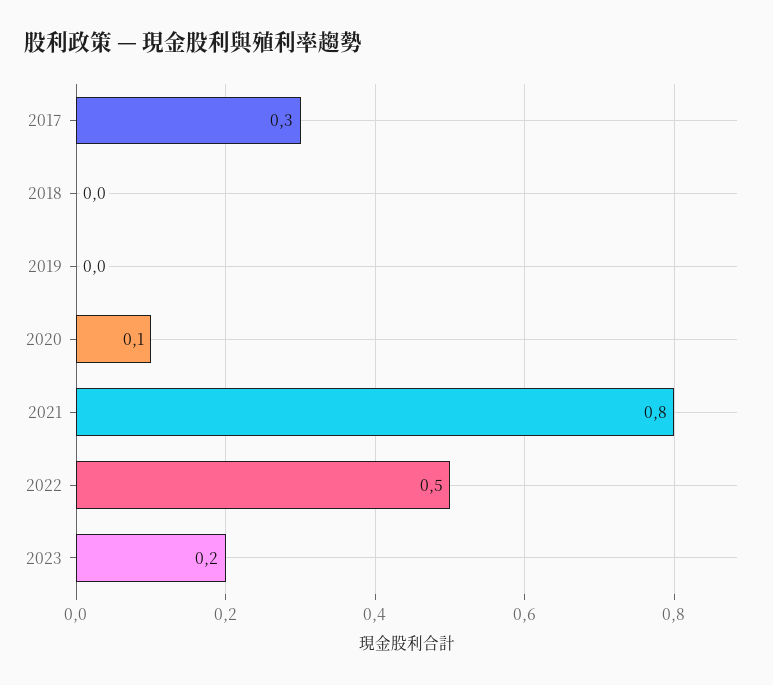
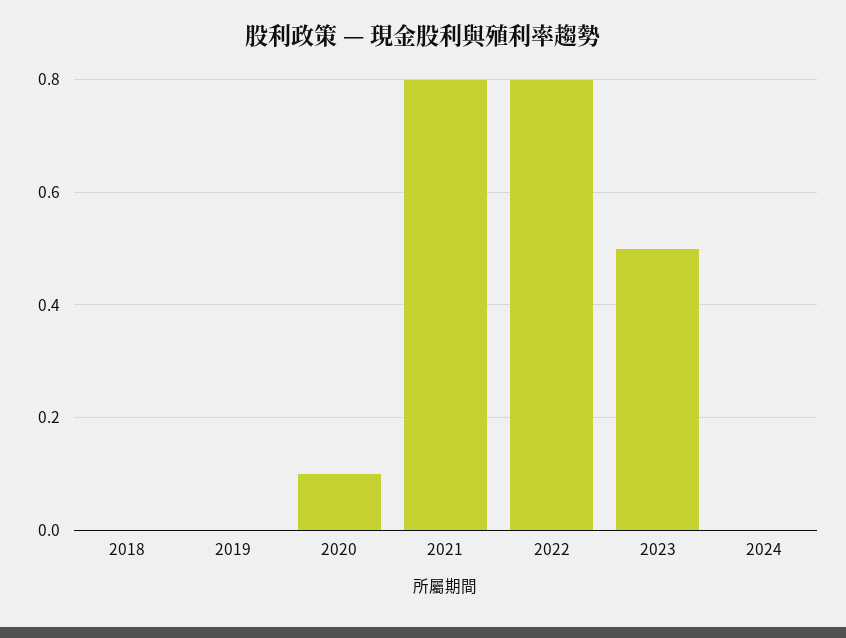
2017: 0.3 -> none
2022: 0.5 -> 0.8
2023: 0.2 -> 0.5
2024: none -> 0

